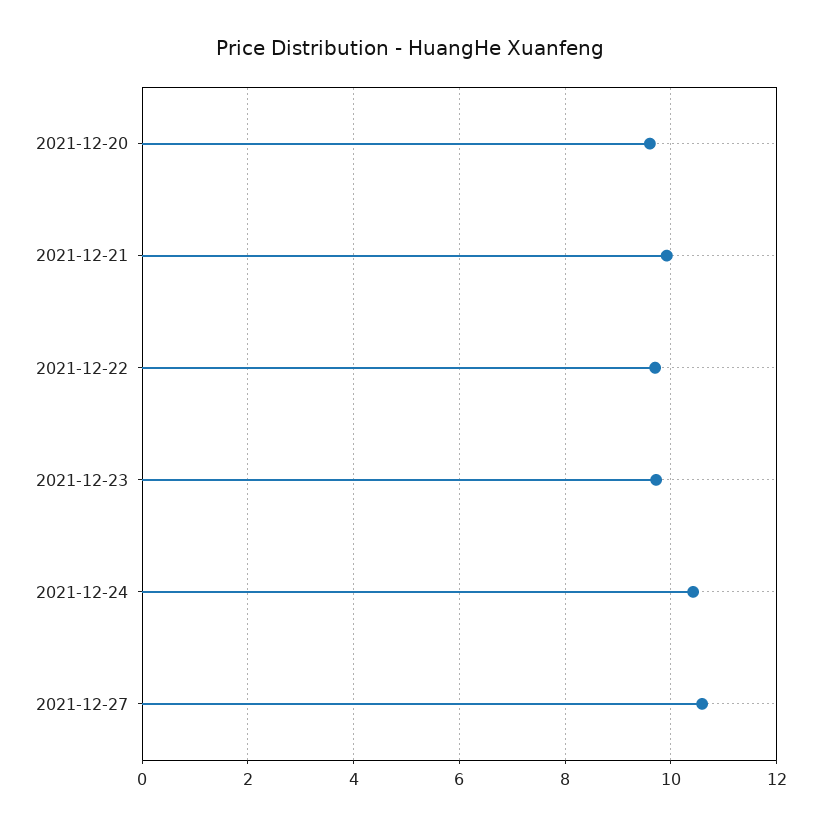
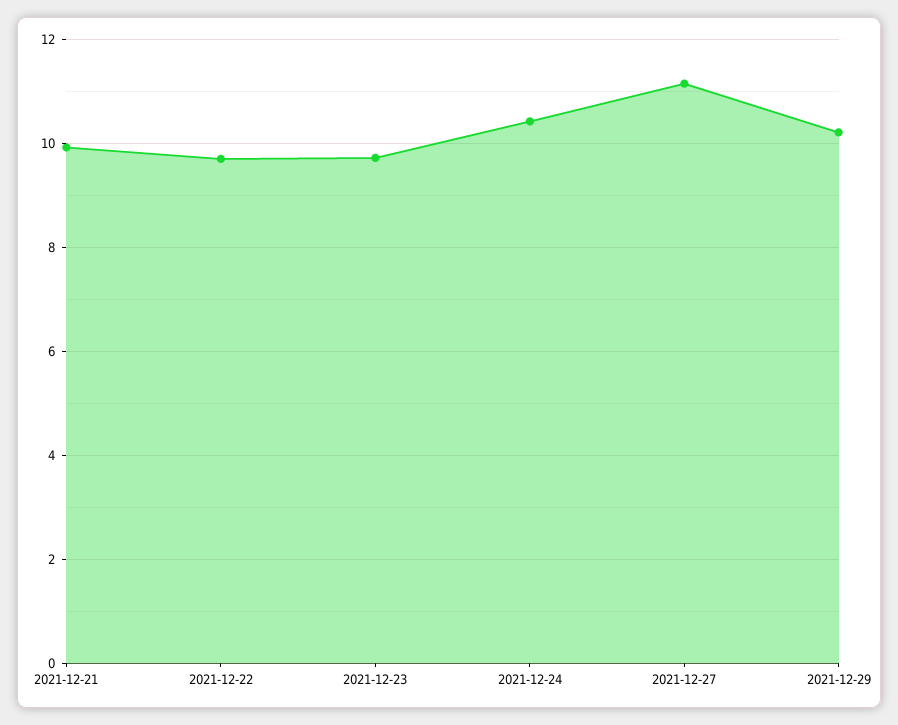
2021-12-20: 9.6 -> none
2021-12-27: 10.6 -> 11.2
2021-12-29: none -> 10.2

